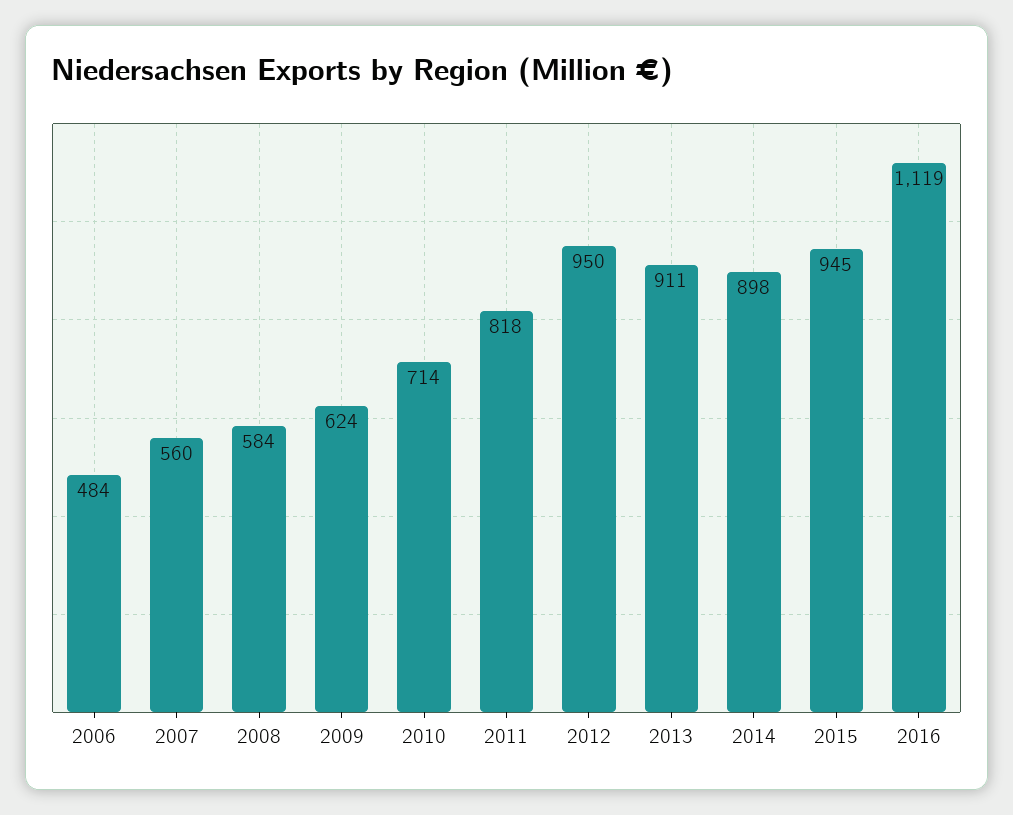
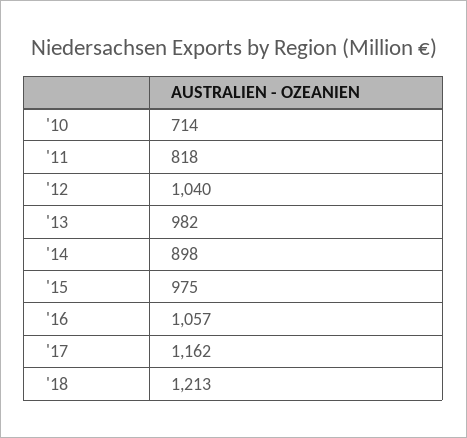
2006: 484 -> none
2007: 560 -> none
2008: 584 -> none
2009: 624 -> none
2012: 950 -> 1040
2013: 911 -> 982
2015: 945 -> 975
2016: 1119 -> 1057
'17: none -> 1162
'18: none -> 1213

